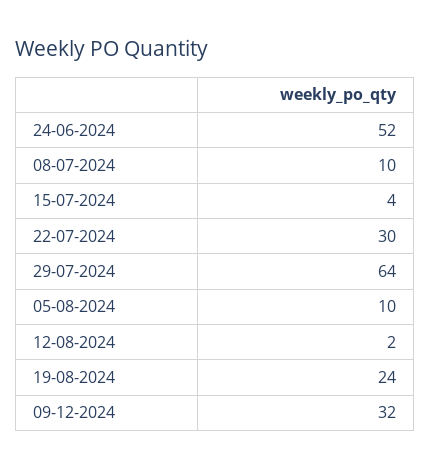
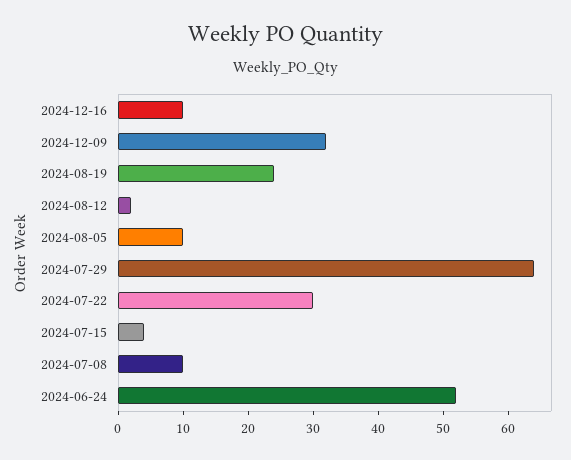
2024-12-16: none -> 10

